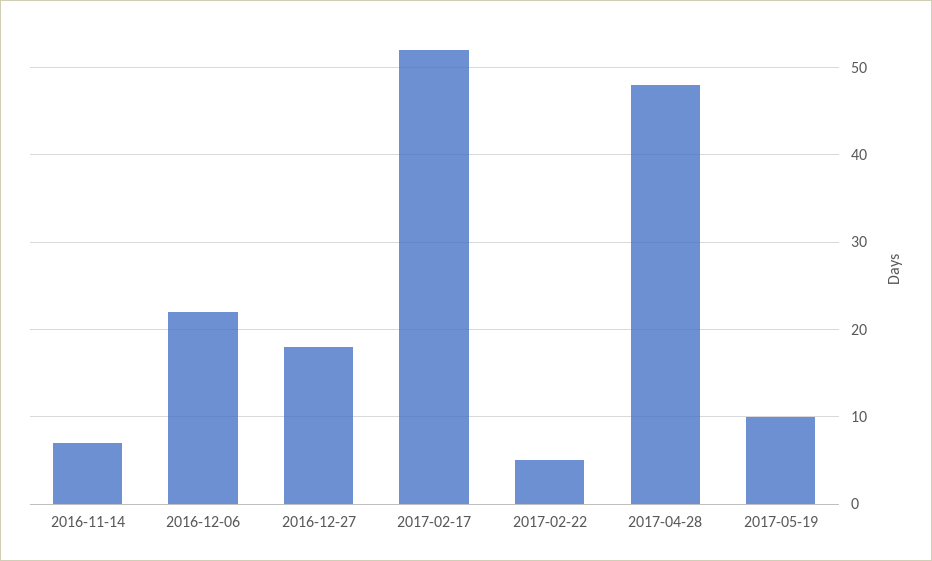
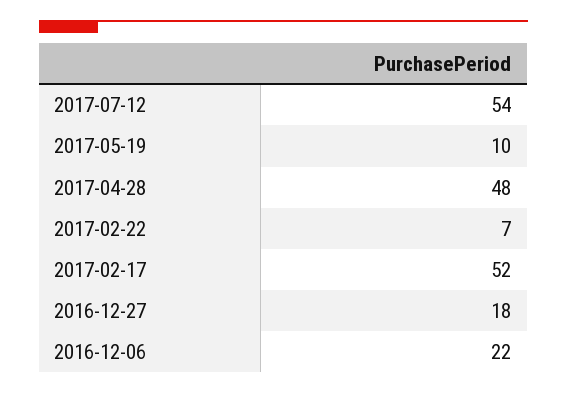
2016-11-14: 7 -> none
2017-02-22: 5 -> 7
2017-07-12: none -> 54

